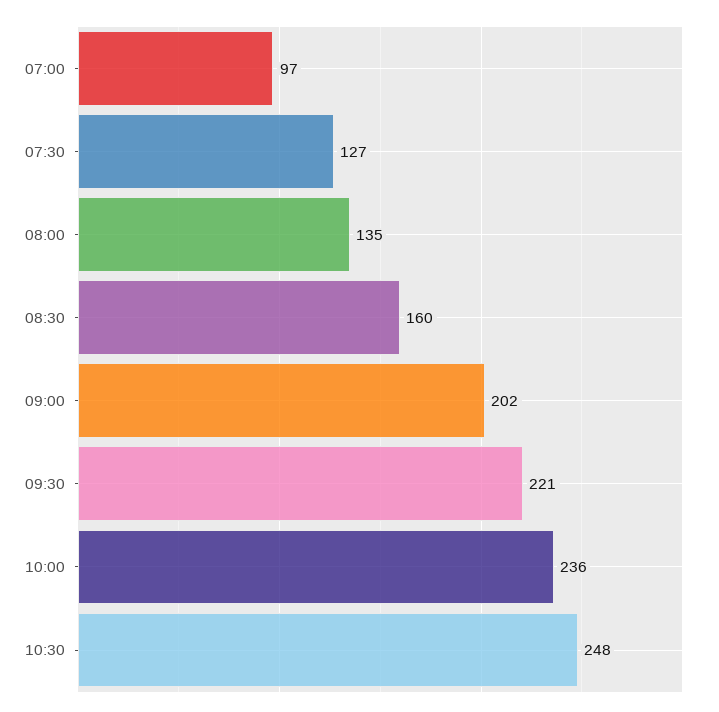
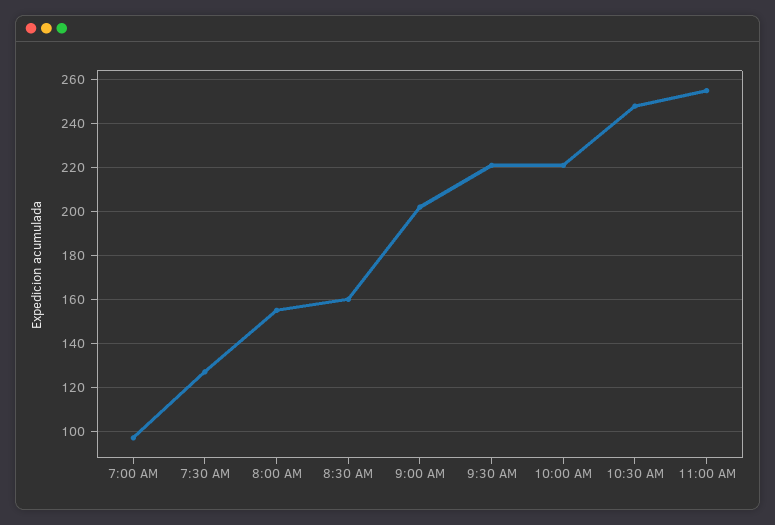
08:00: 135 -> 155
10:00: 236 -> 220
11:00 AM: none -> 255

